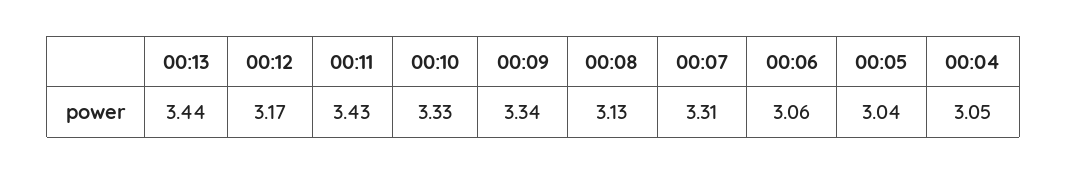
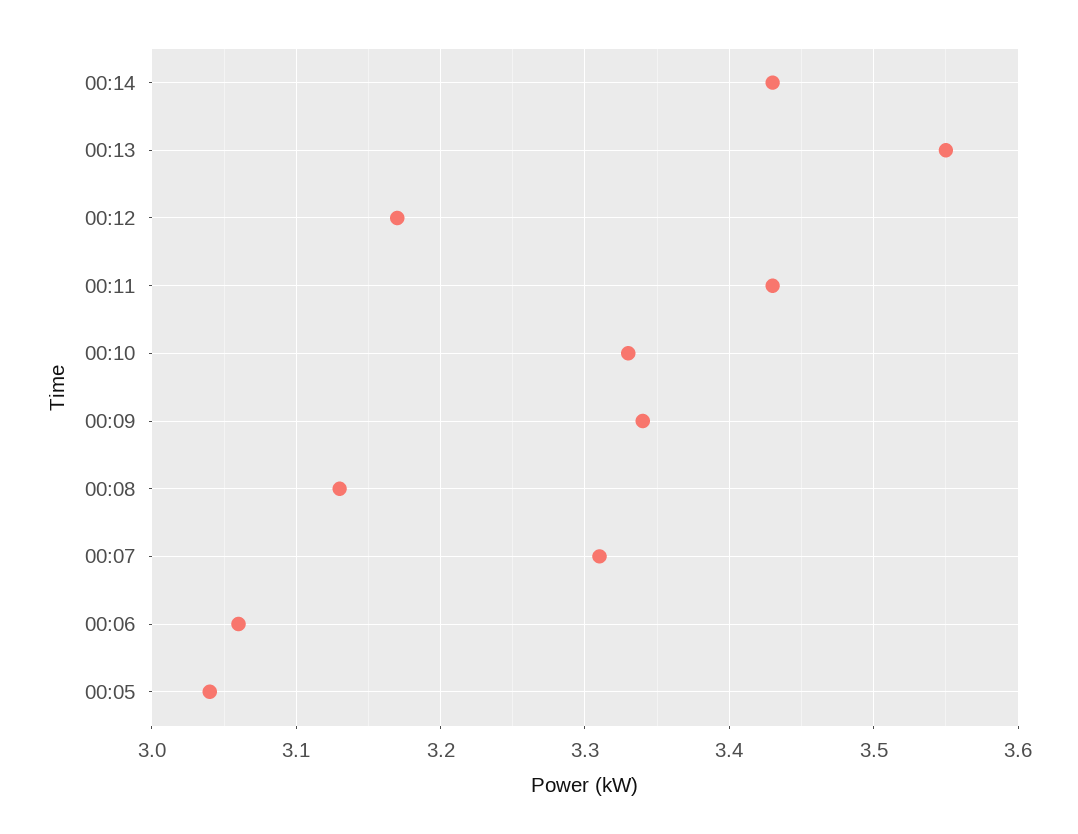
00:13: 3.44 -> 3.55
00:04: 3.05 -> none
00:14: none -> 3.43

